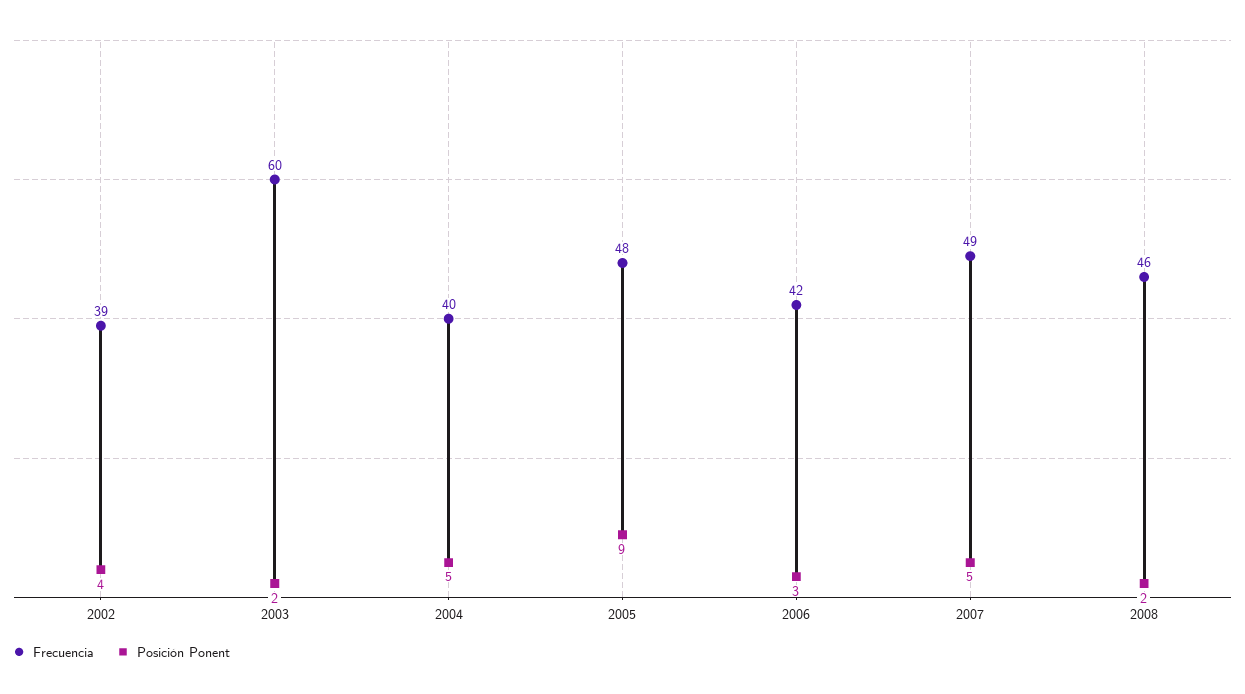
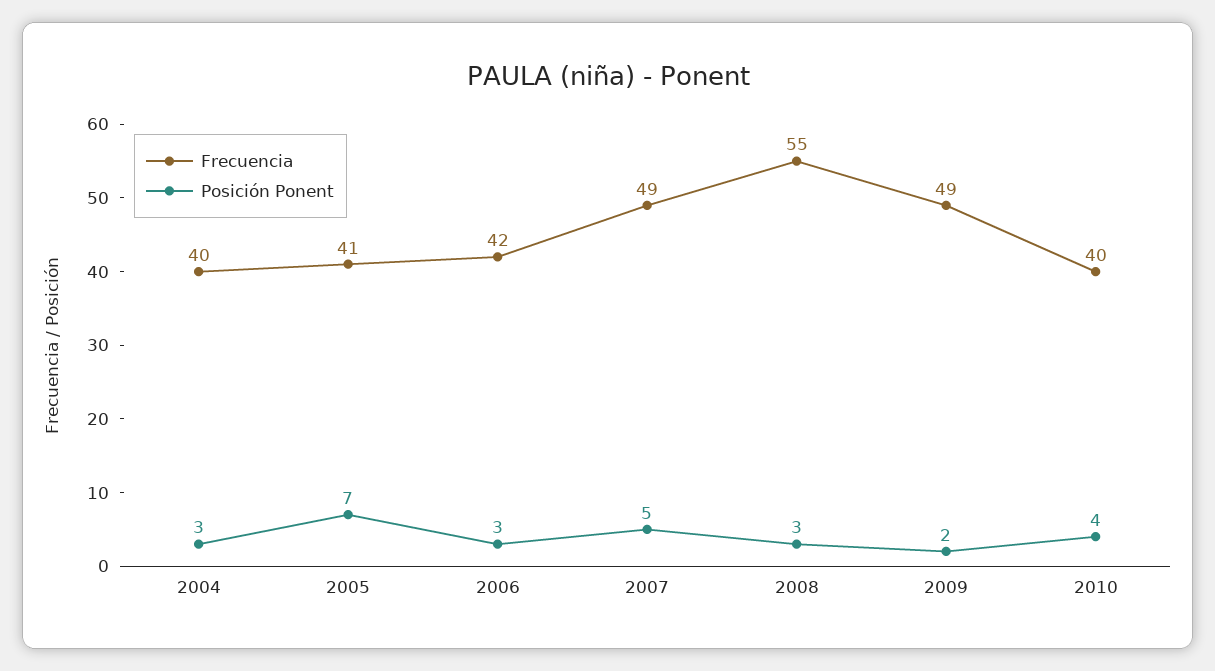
Frecuencia, 2002: 39 -> none
Posición Ponent, 2002: 4 -> none
Frecuencia, 2003: 60 -> none
Posición Ponent, 2003: 2 -> none
Posición Ponent, 2004: 5 -> 3
Frecuencia, 2005: 48 -> 41
Posición Ponent, 2005: 9 -> 7
Frecuencia, 2008: 46 -> 55
Posición Ponent, 2008: 2 -> 3
Frecuencia, 2009: none -> 49
Posición Ponent, 2009: none -> 2
Frecuencia, 2010: none -> 40
Posición Ponent, 2010: none -> 4

